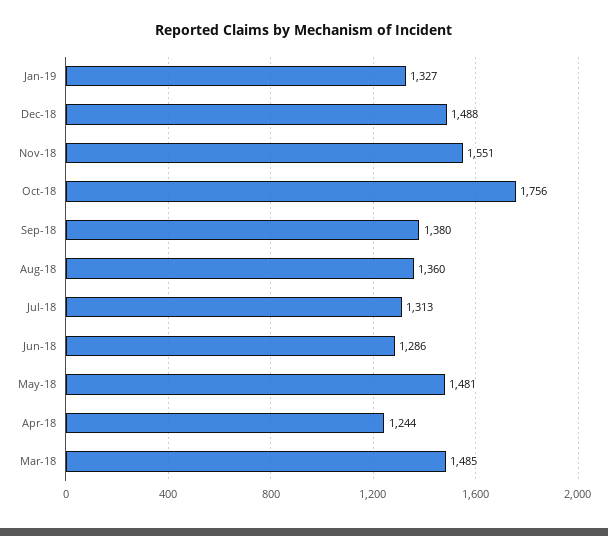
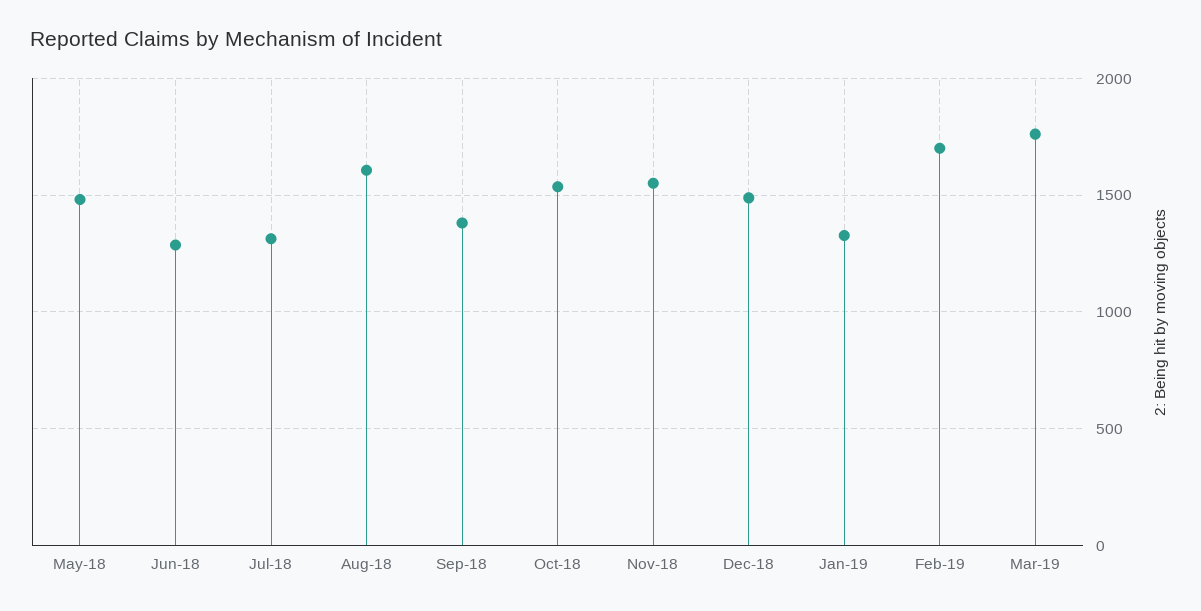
Oct-18: 1756 -> 1550
Aug-18: 1360 -> 1600
Apr-18: 1244 -> none
Mar-18: 1485 -> none
Feb-19: none -> 1700
Mar-19: none -> 1750

